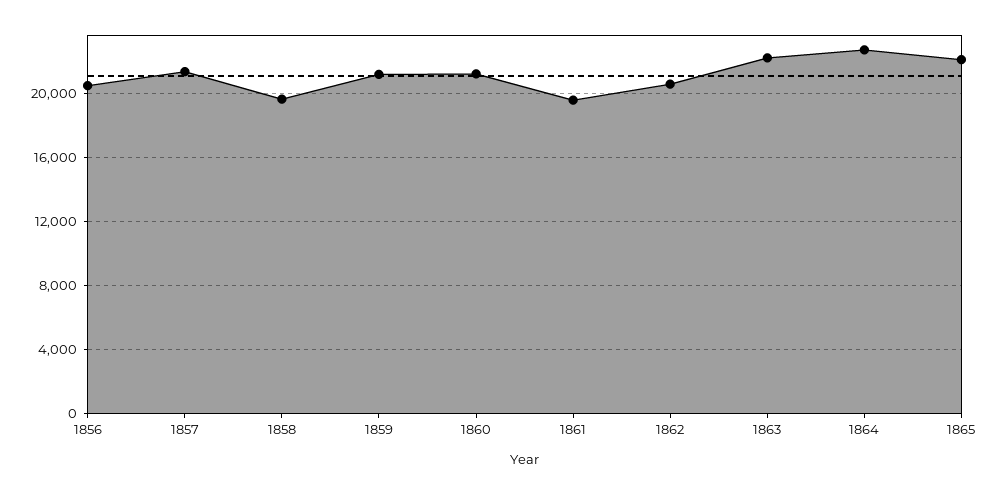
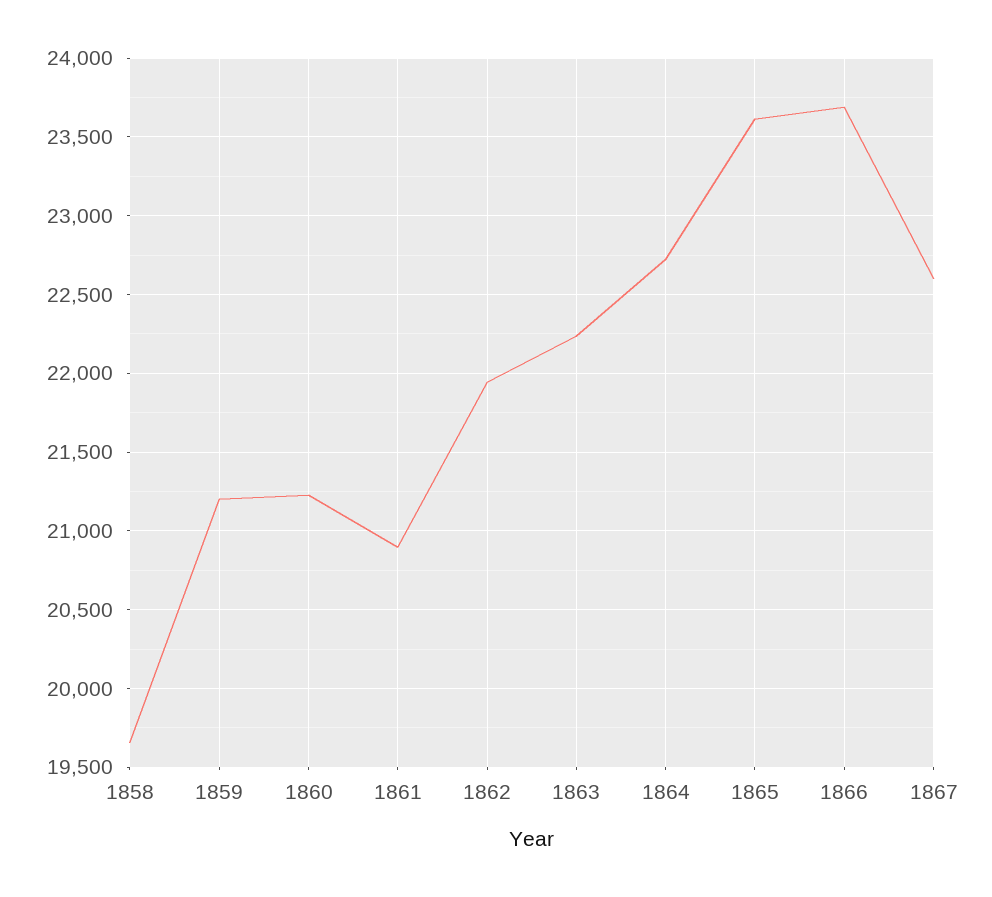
1856: 20500 -> none
1857: 21500 -> none
1861: 19500 -> 20900
1862: 20500 -> 21950
1865: 22000 -> 23600
1866: none -> 23700
1867: none -> 22600

